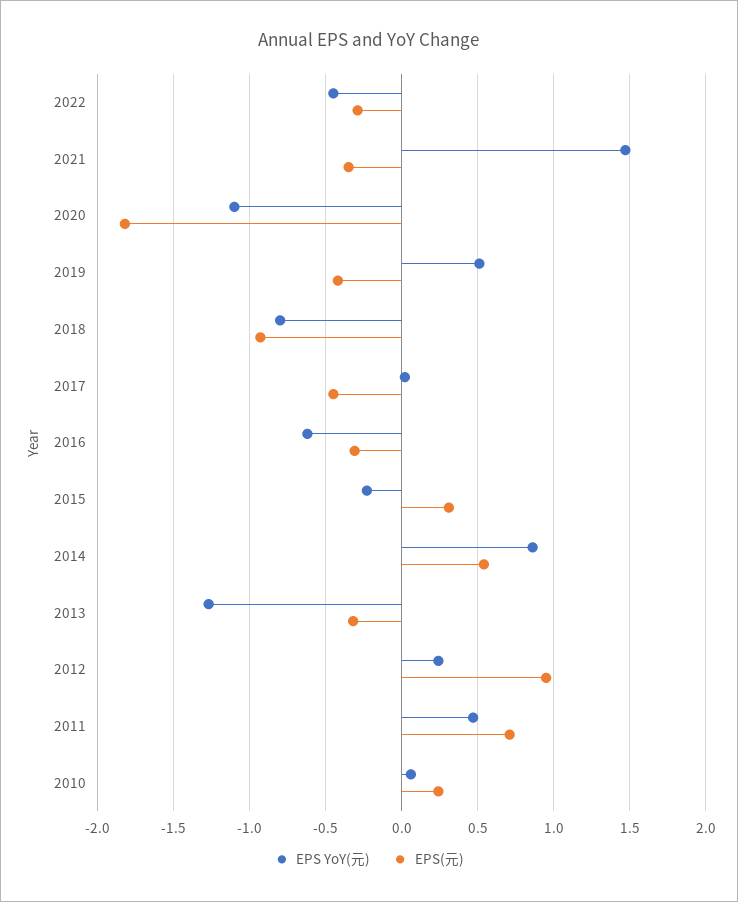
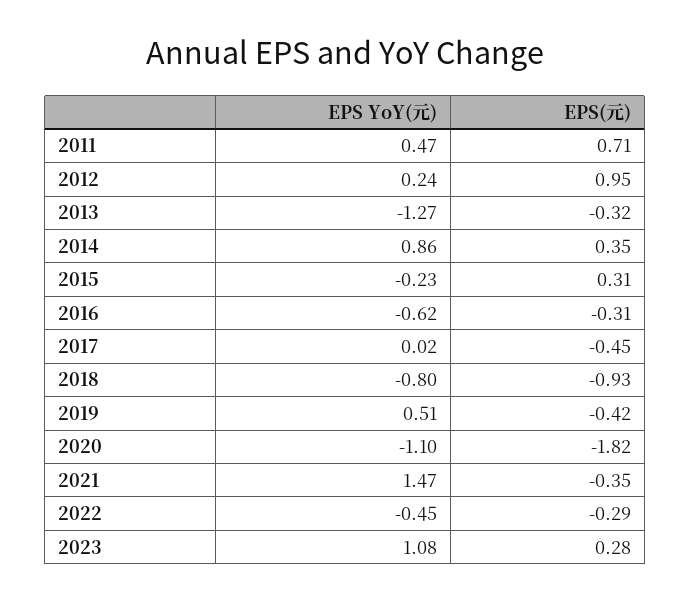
EPS(元), 2014: 0.55 -> 0.35
EPS YoY(元), 2010: 0.05 -> none
EPS(元), 2010: 0.25 -> none
EPS YoY(元), 2023: none -> 1.08
EPS(元), 2023: none -> 0.28

